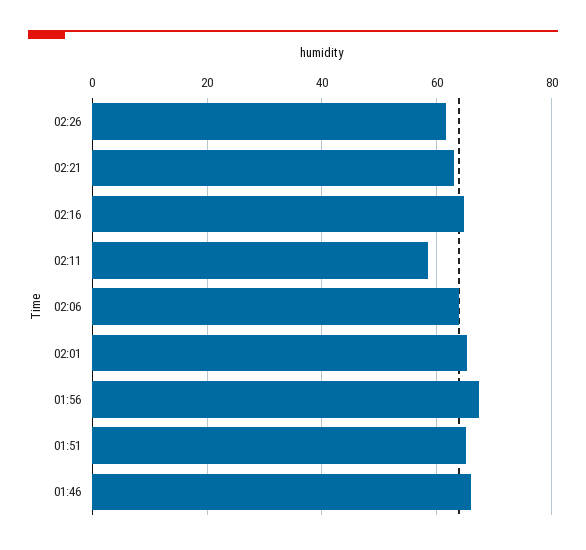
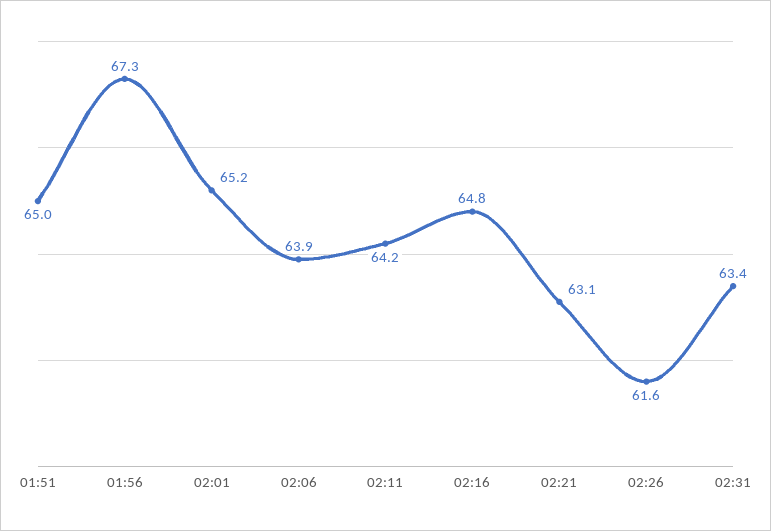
02:11: 58 -> 64.2
01:46: 66 -> none
02:31: none -> 63.4

